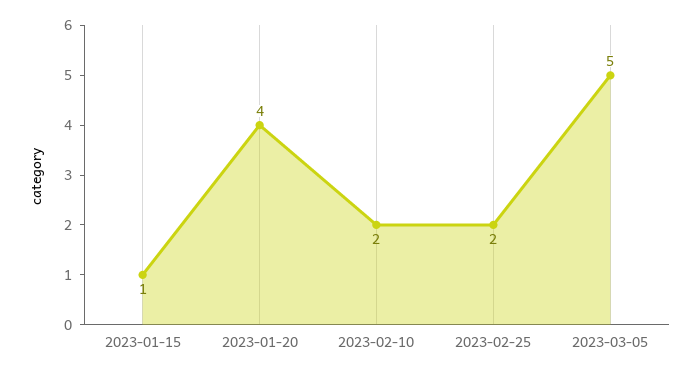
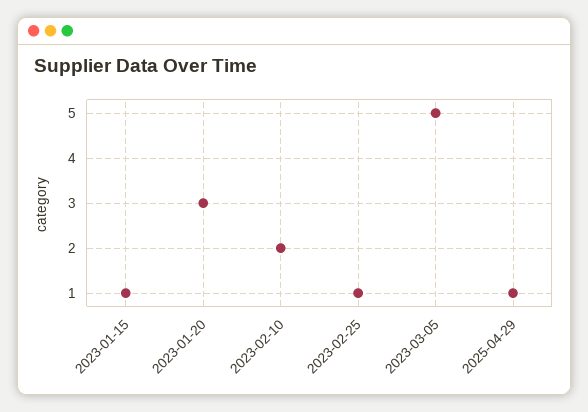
2023-01-20: 4 -> 3
2023-02-25: 2 -> 1
2025-04-29: none -> 1

